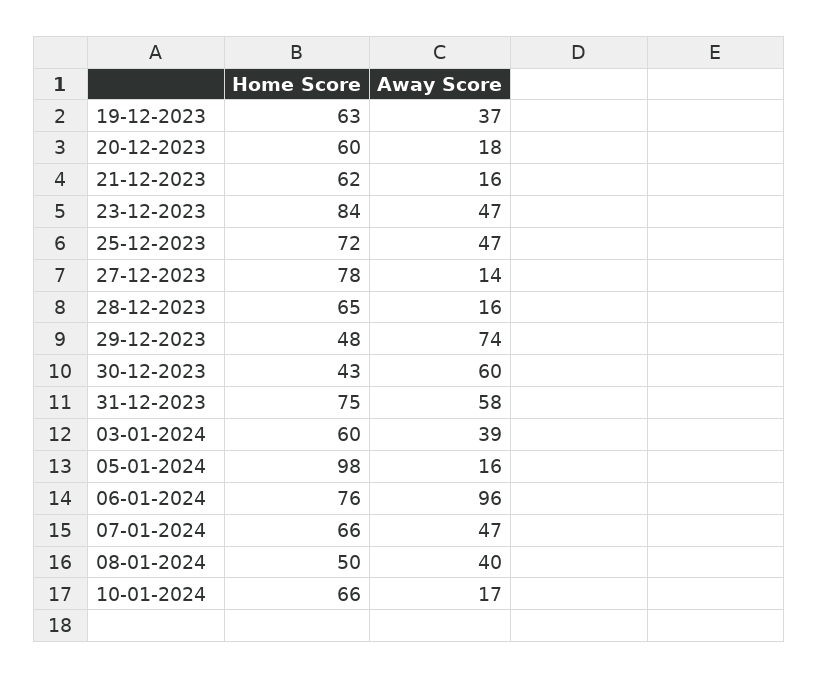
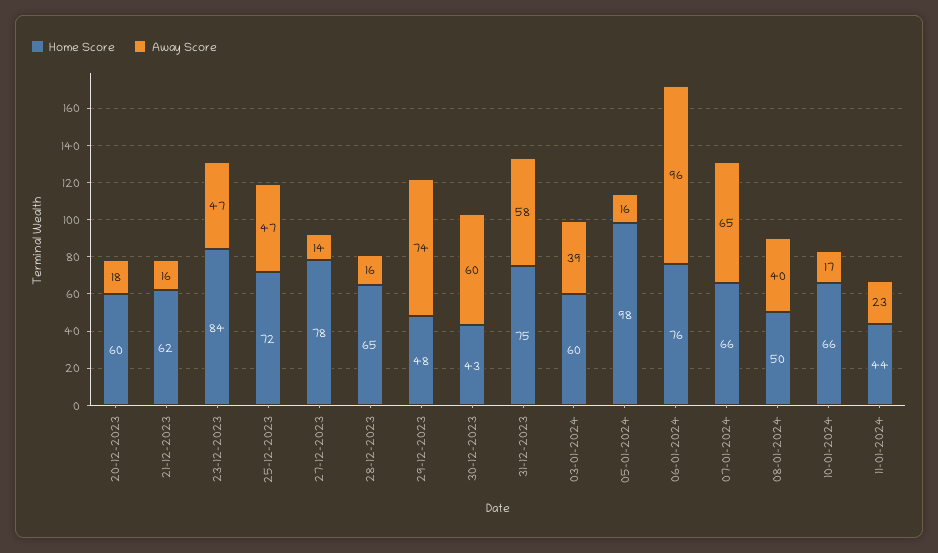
Home Score, 19-12-2023: 63 -> none
Away Score, 19-12-2023: 37 -> none
Away Score, 07-01-2024: 47 -> 65
Home Score, 11-01-2024: none -> 44
Away Score, 11-01-2024: none -> 23

